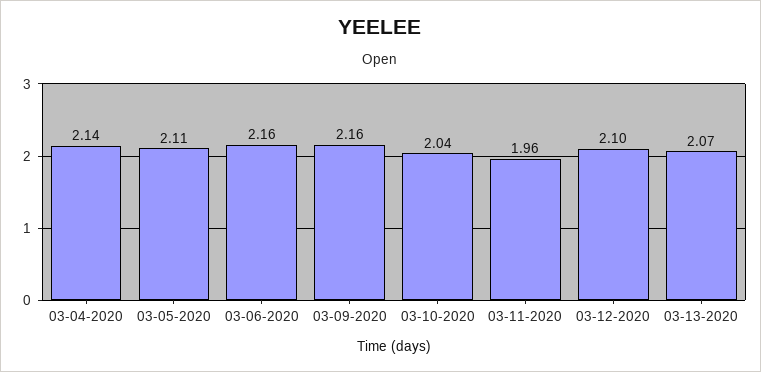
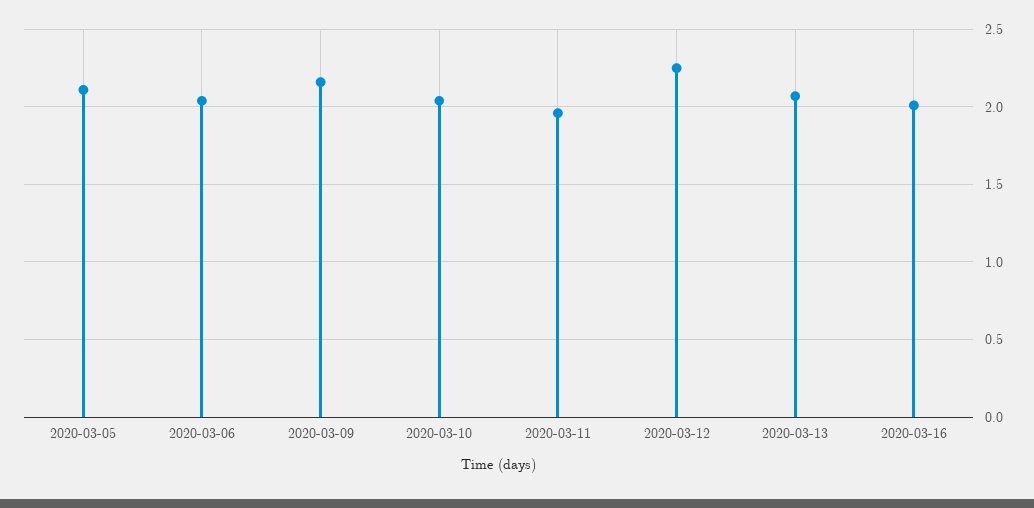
03-04-2020: 2.14 -> none
03-06-2020: 2.16 -> 2.05
03-12-2020: 2.1 -> 2.25
2020-03-16: none -> 2

